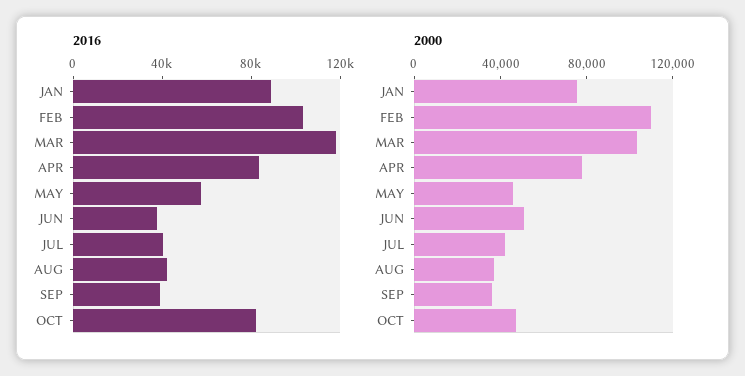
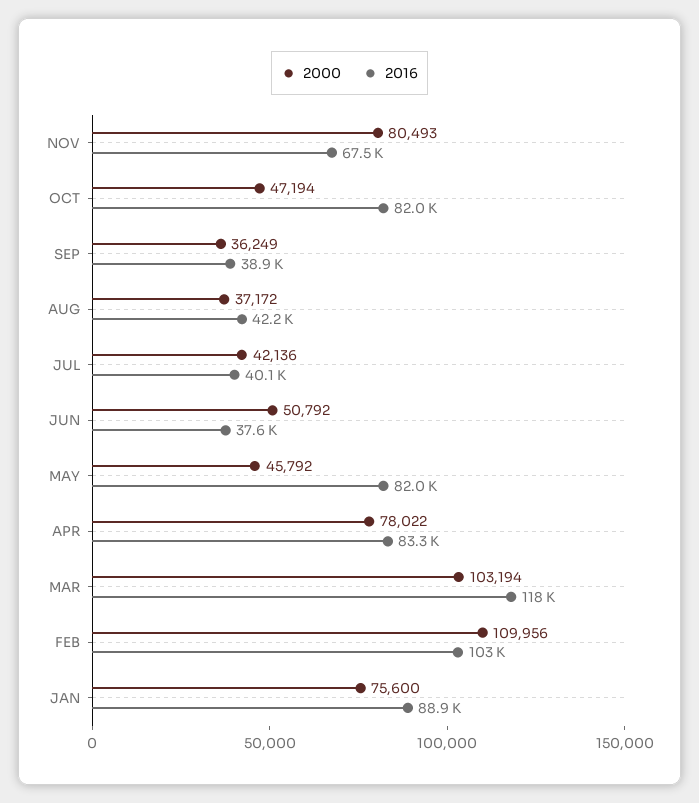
2016, MAY: 60000 -> 82000
2000, NOV: none -> 80493
2016, NOV: none -> 67500

